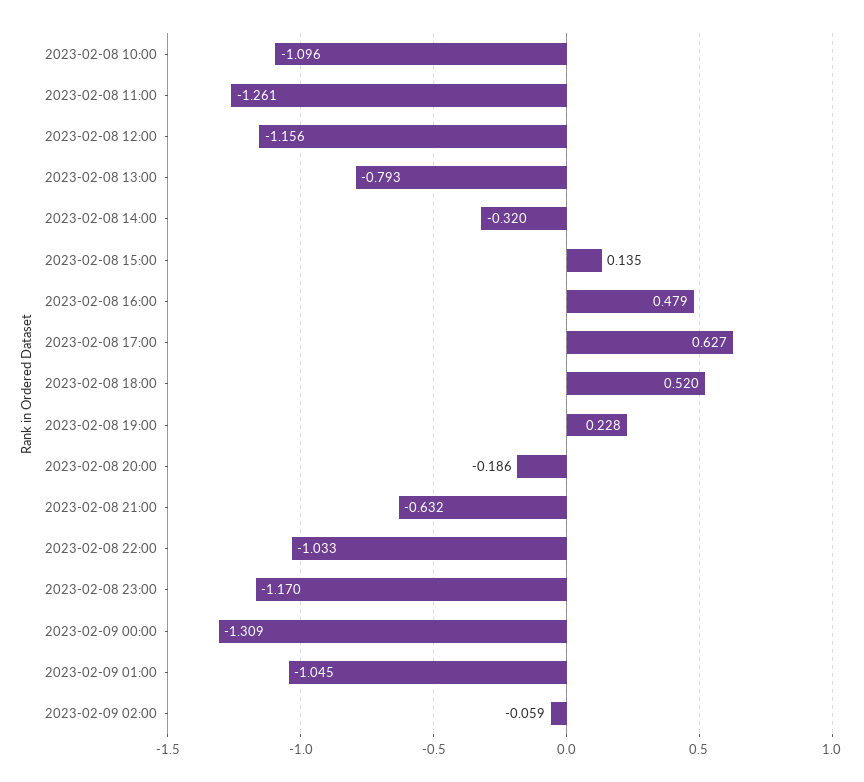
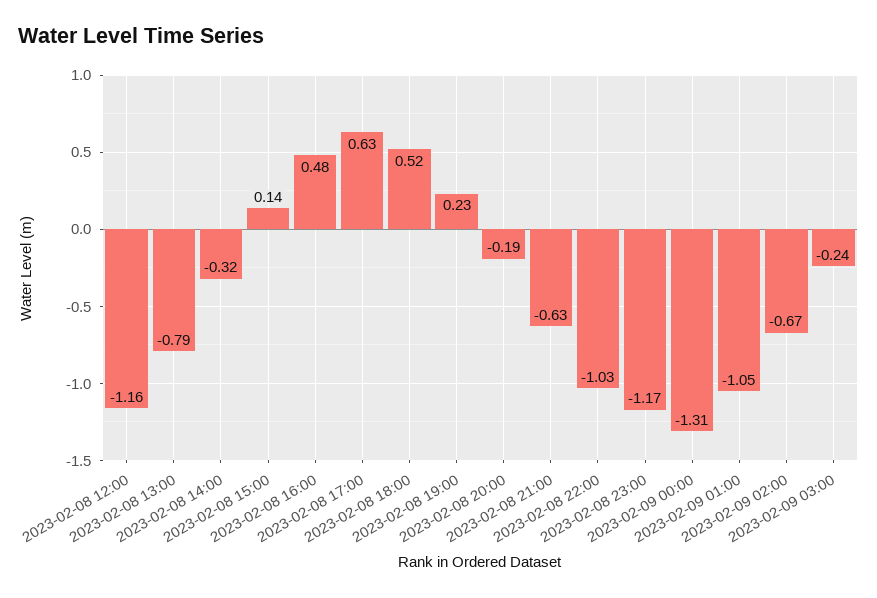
2023-02-08 10:00: -1.096 -> none
2023-02-08 11:00: -1.261 -> none
2023-02-09 02:00: -0.059 -> -0.67
2023-02-09 03:00: none -> -0.24

